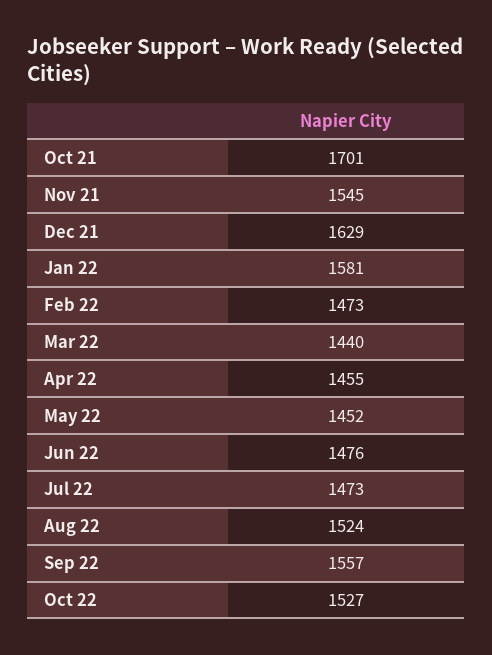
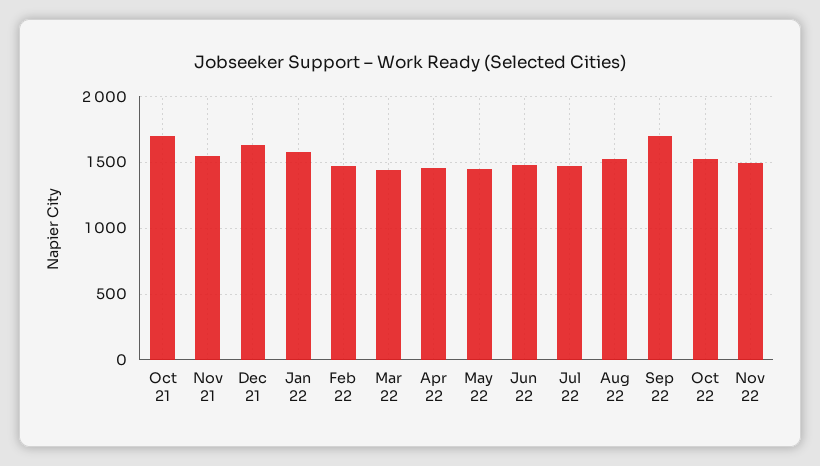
Sep 22: 1557 -> 1700
Nov 22: none -> 1500

